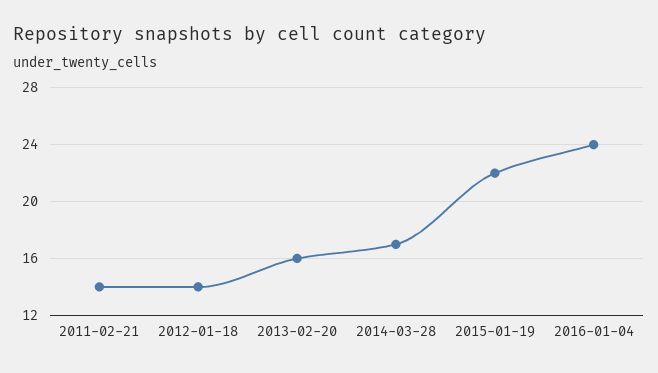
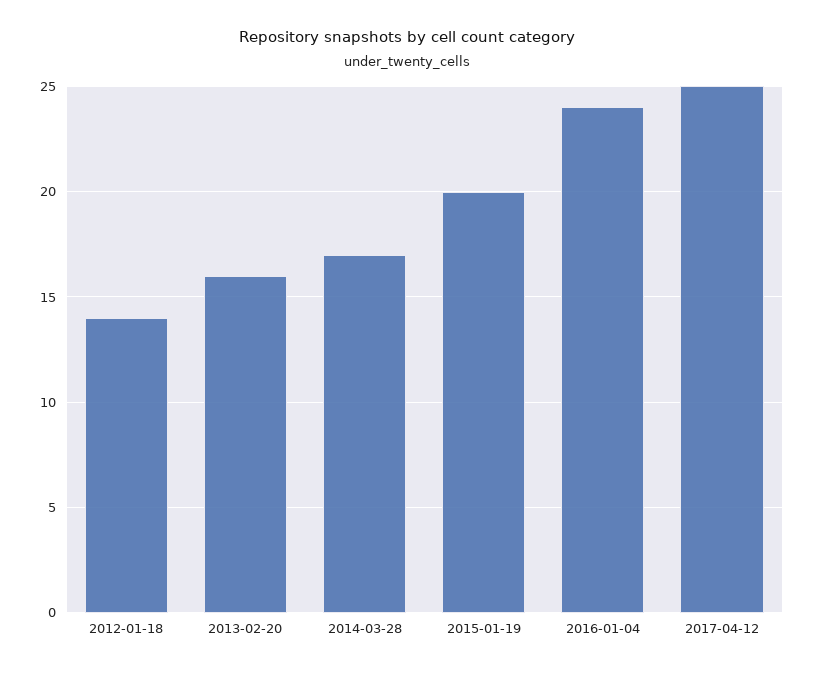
2011-02-21: 14 -> none
2015-01-19: 22 -> 20
2017-04-12: none -> 25

